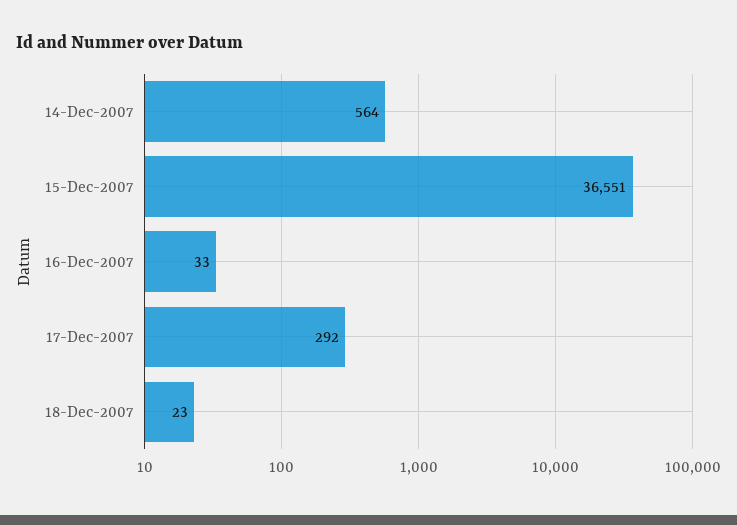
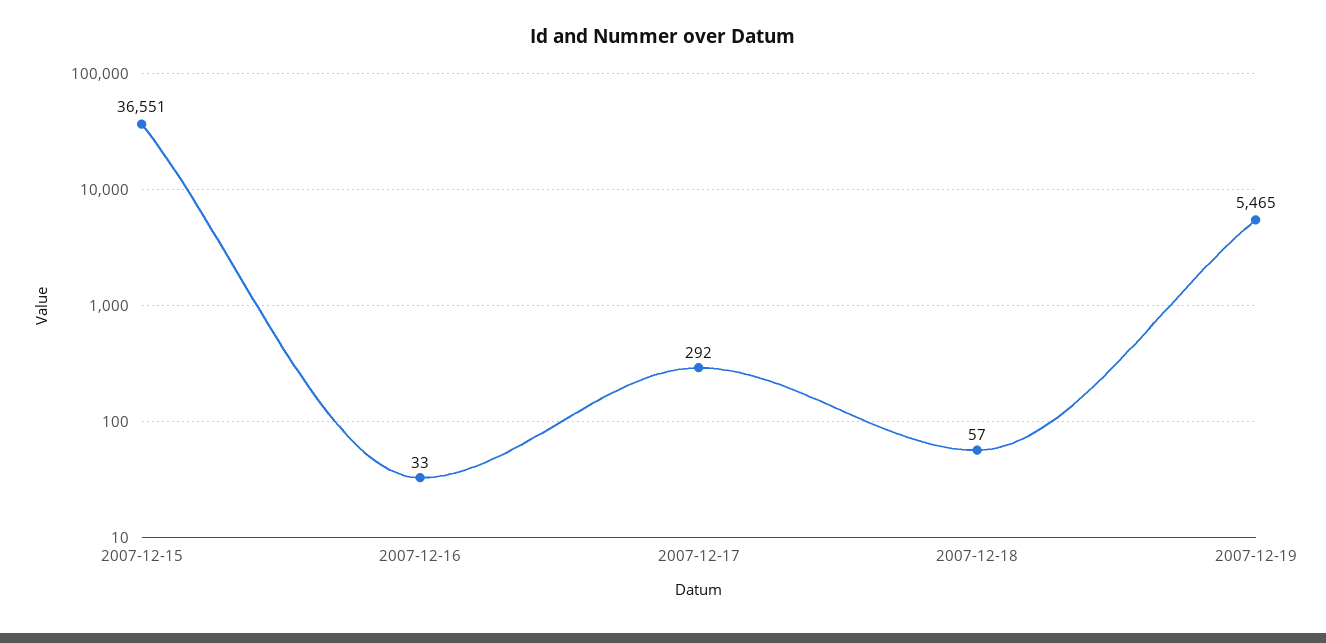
14-Dec-2007: 564 -> none
18-Dec-2007: 23 -> 57
2007-12-19: none -> 5465

